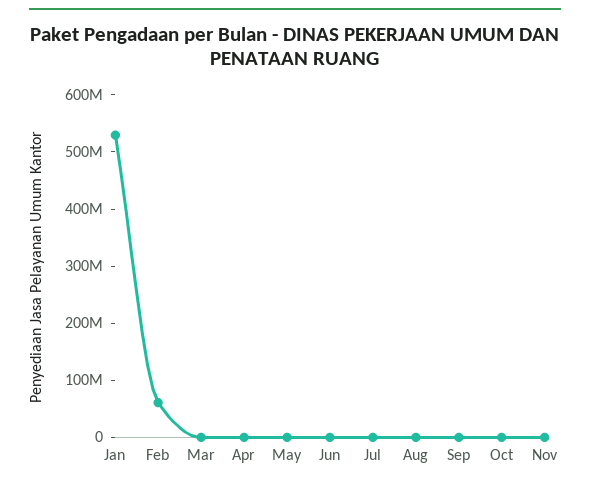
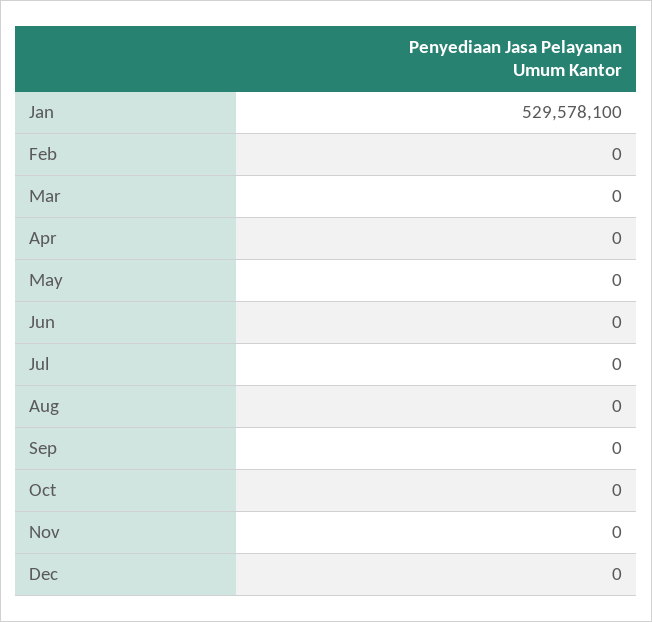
Feb: 60000000 -> 0
Dec: none -> 0

